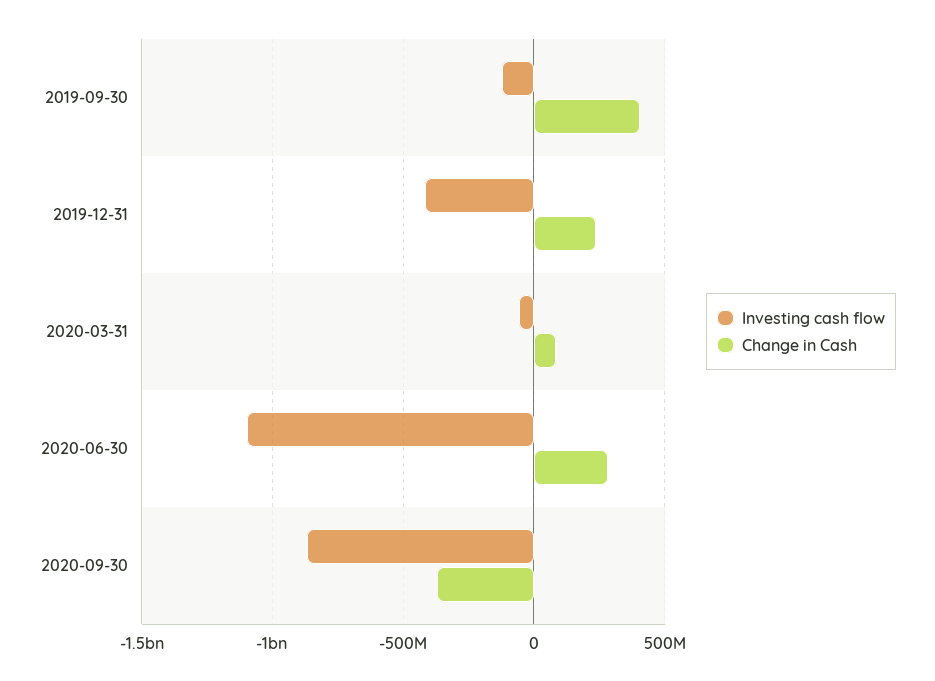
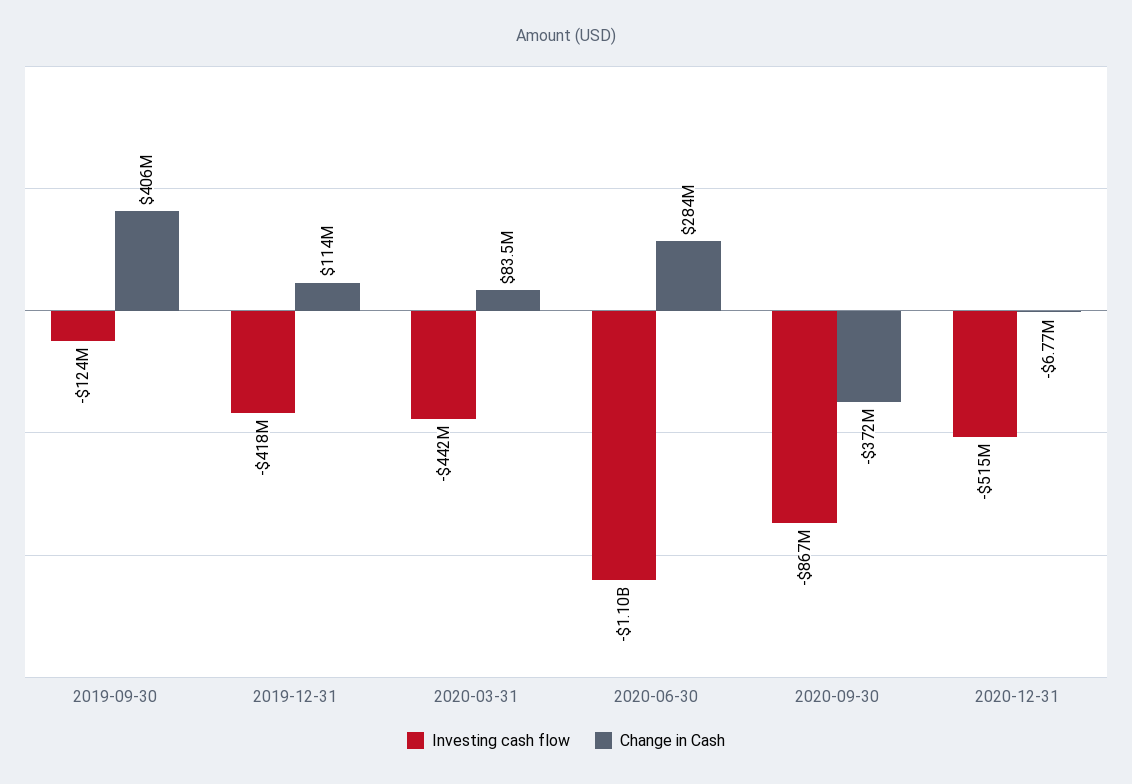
Change in Cash, 2019-12-31: 250000000 -> 114000000
Investing cash flow, 2020-03-31: -50000000 -> -442000000
Investing cash flow, 2020-12-31: none -> -515000000
Change in Cash, 2020-12-31: none -> -6770000

